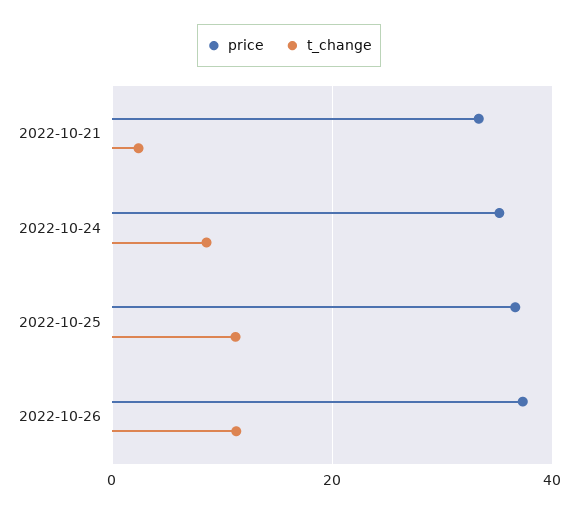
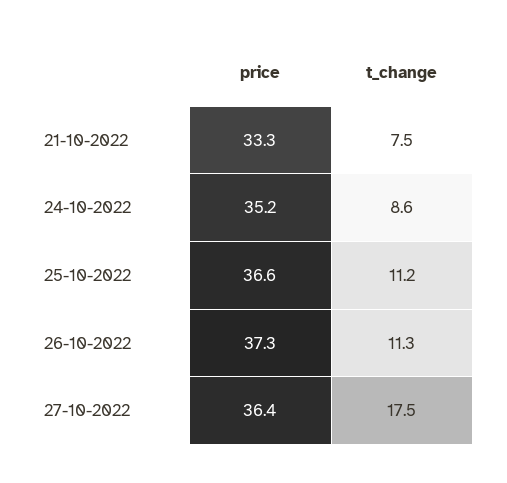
t_change, 2022-10-21: 2 -> 7.5
price, 27-10-2022: none -> 36.4
t_change, 27-10-2022: none -> 17.5

